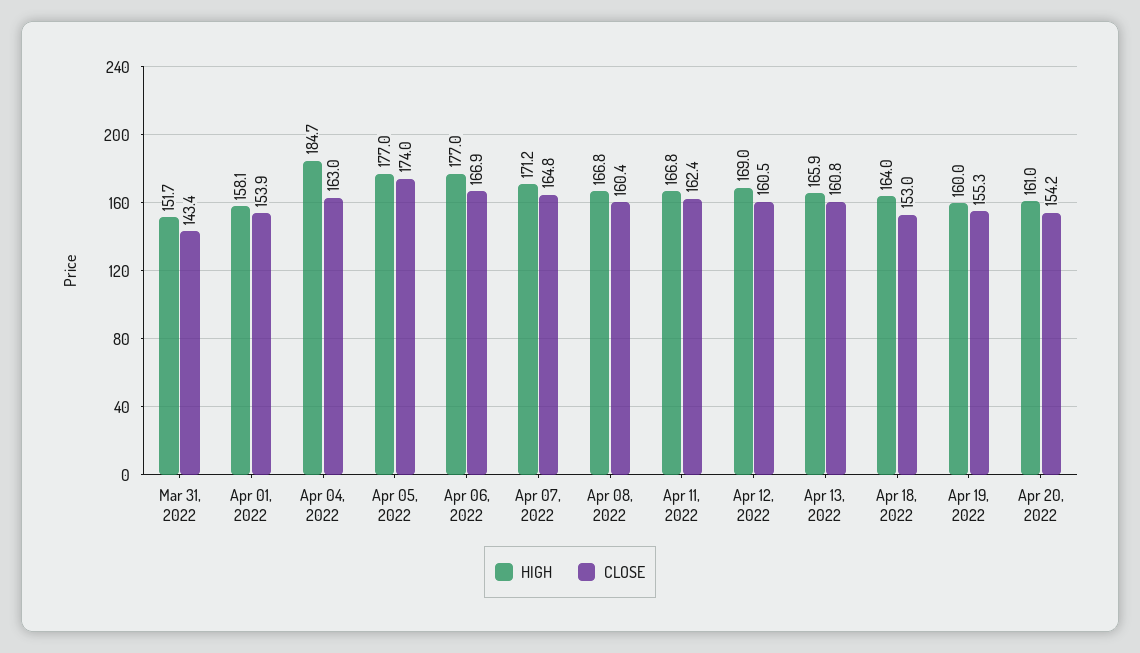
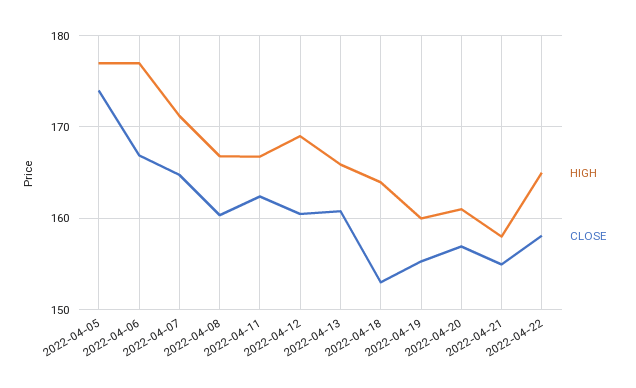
HIGH, Mar 31, 2022: 151.7 -> none
CLOSE, Mar 31, 2022: 143.4 -> none
HIGH, Apr 01, 2022: 158.1 -> none
CLOSE, Apr 01, 2022: 153.9 -> none
HIGH, Apr 04, 2022: 184.7 -> none
CLOSE, Apr 04, 2022: 163 -> none
CLOSE, Apr 20, 2022: 154.2 -> 157
HIGH, 2022-04-21: none -> 158
CLOSE, 2022-04-21: none -> 155
HIGH, 2022-04-22: none -> 165
CLOSE, 2022-04-22: none -> 158

